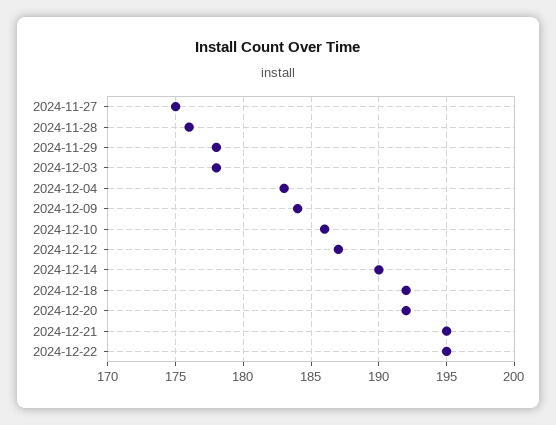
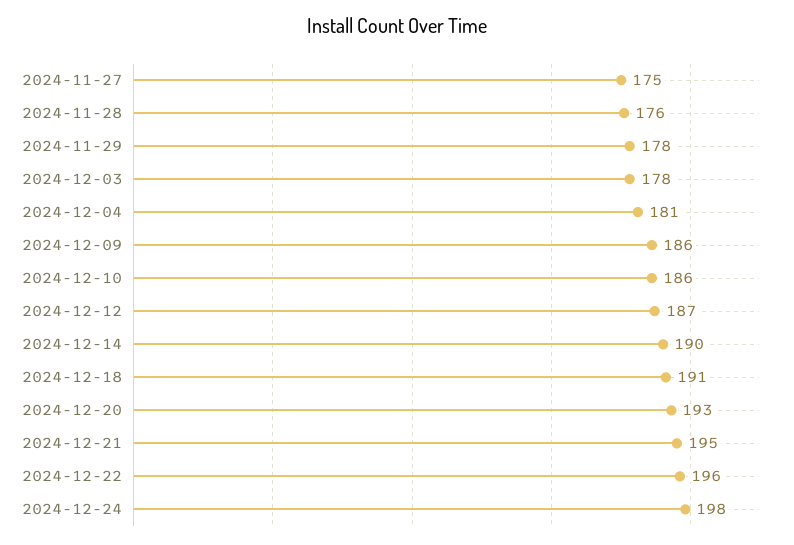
2024-12-04: 183 -> 181
2024-12-09: 184 -> 186
2024-12-18: 192 -> 191
2024-12-20: 192 -> 193
2024-12-22: 195 -> 196
2024-12-24: none -> 198

